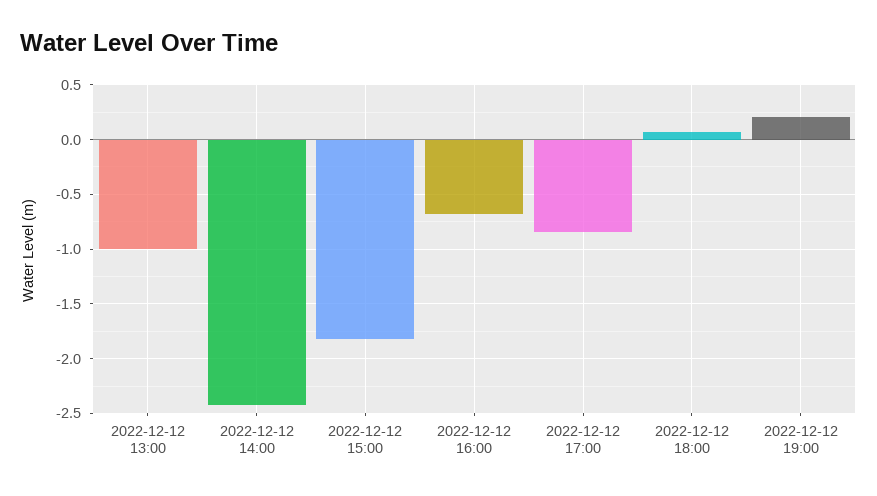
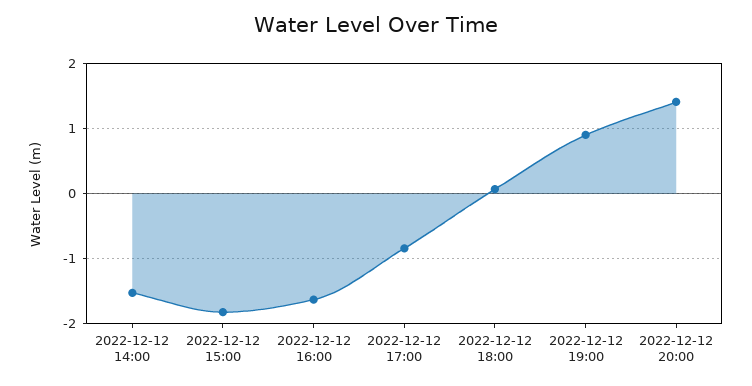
2022-12-12 13:00: -1 -> none
2022-12-12 14:00: -2.4 -> -1.5
2022-12-12 16:00: -0.7 -> -1.6
2022-12-12 19:00: 0.2 -> 0.9
2022-12-12 20:00: none -> 1.4

